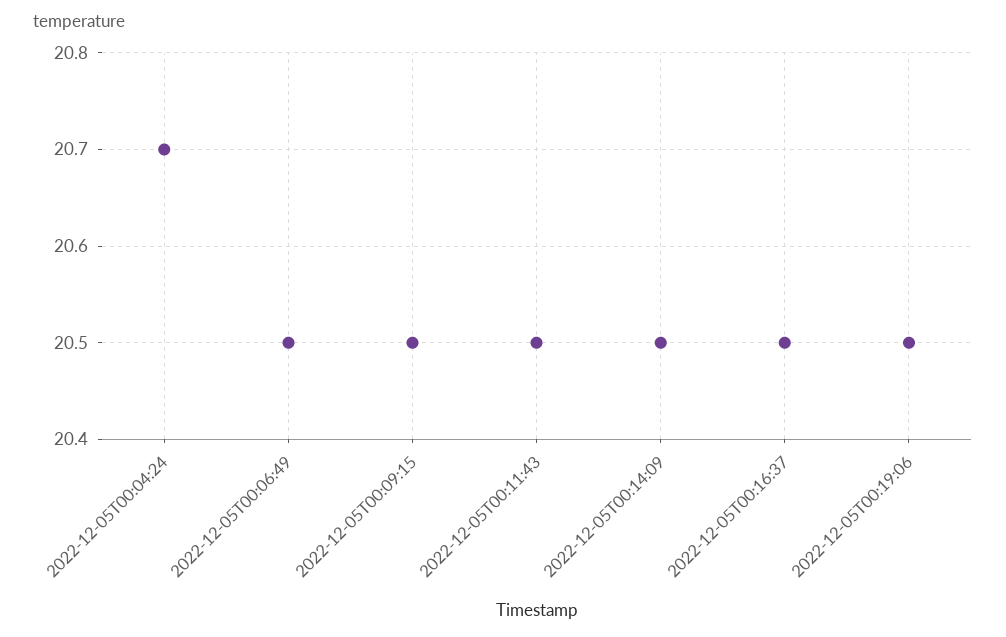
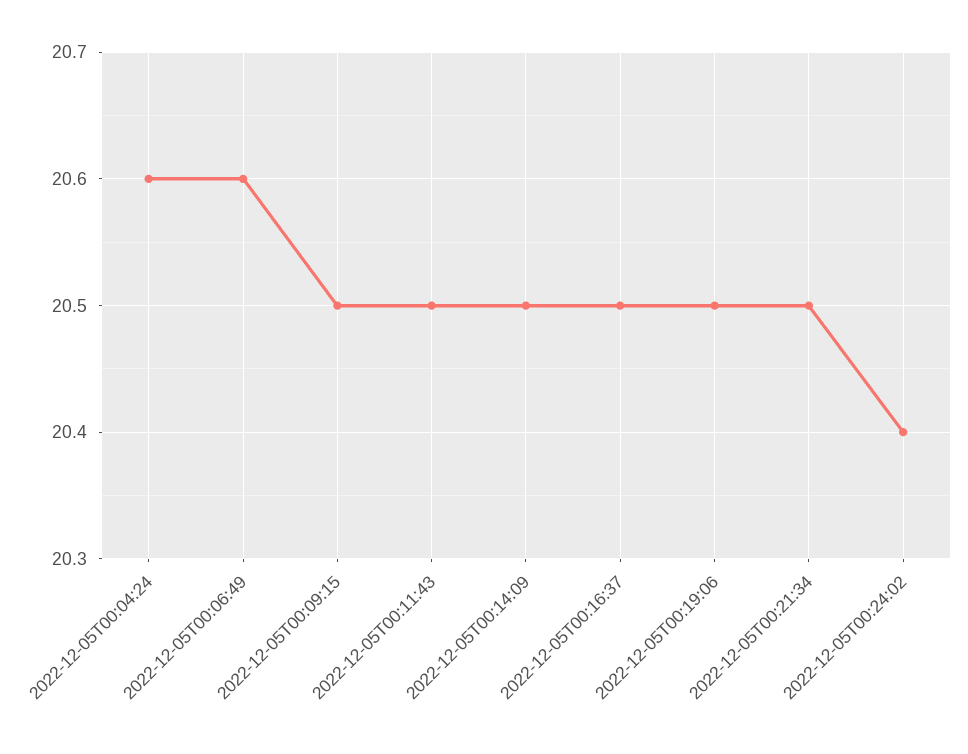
2022-12-05T00:04:24: 20.7 -> 20.6
2022-12-05T00:06:49: 20.5 -> 20.6
2022-12-05T00:21:34: none -> 20.5
2022-12-05T00:24:02: none -> 20.4

